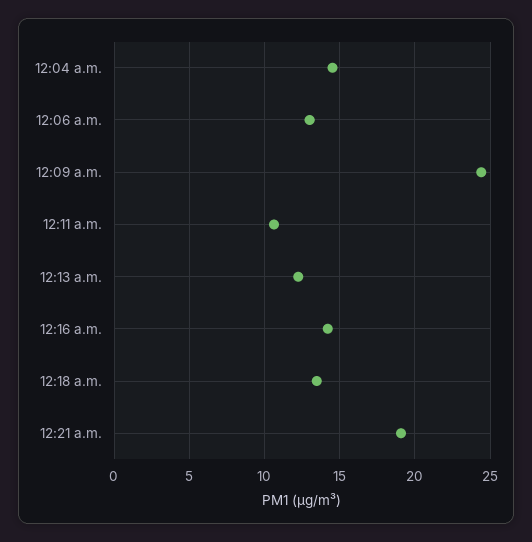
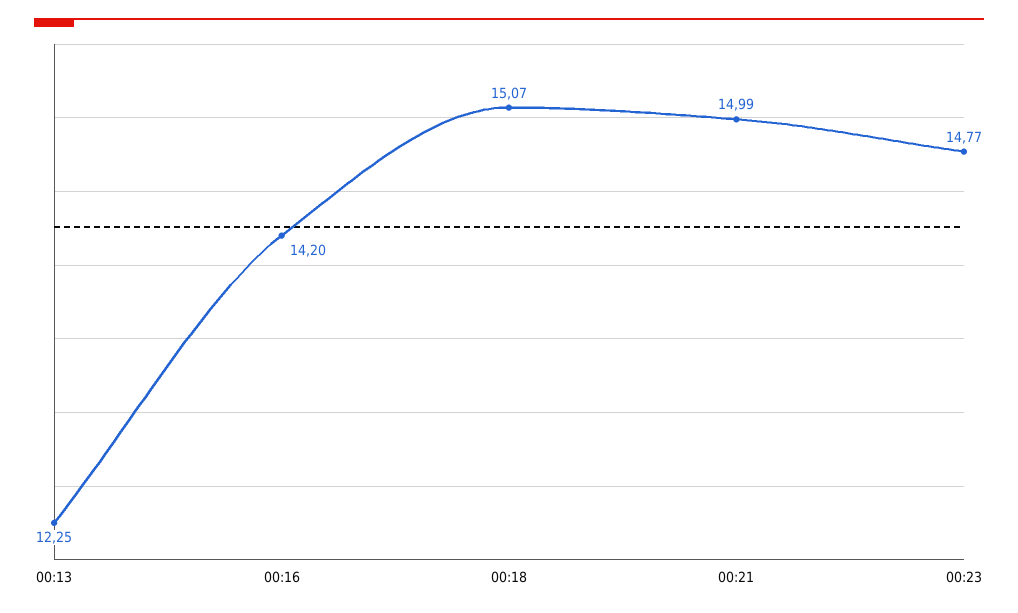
12:04 a.m.: 14.5 -> none
12:06 a.m.: 13 -> none
12:09 a.m.: 24.5 -> none
12:11 a.m.: 10.5 -> none
12:18 a.m.: 13.5 -> 15.07
12:21 a.m.: 19 -> 14.99
00:23: none -> 14.77

